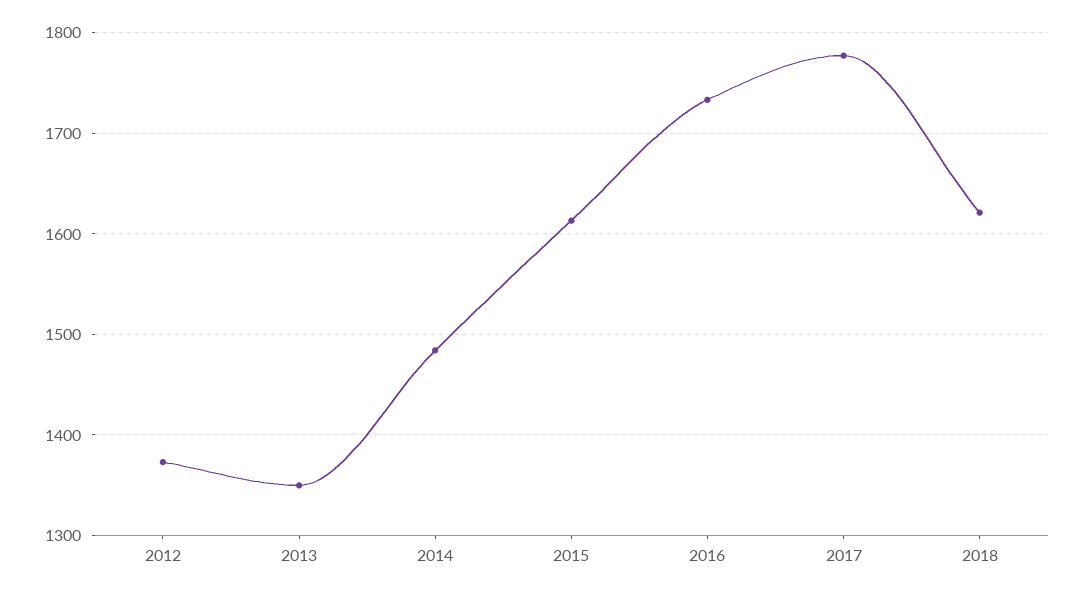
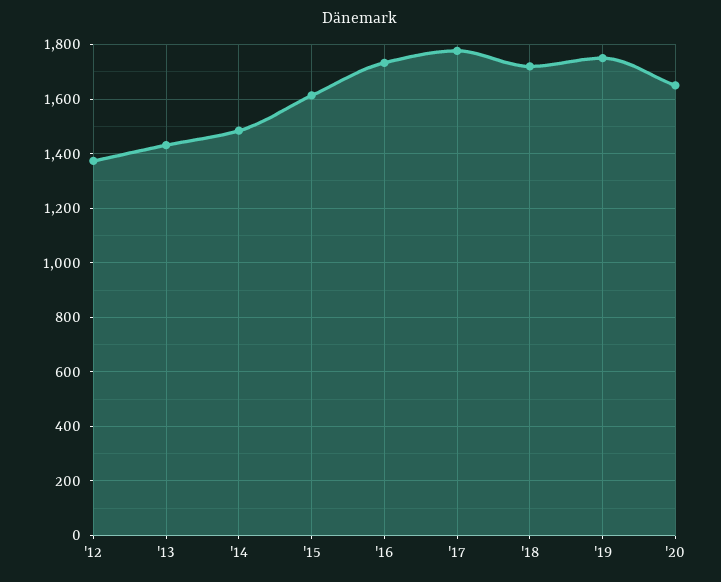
2013: 1350 -> 1425
2018: 1620 -> 1725
'19: none -> 1750
'20: none -> 1650

